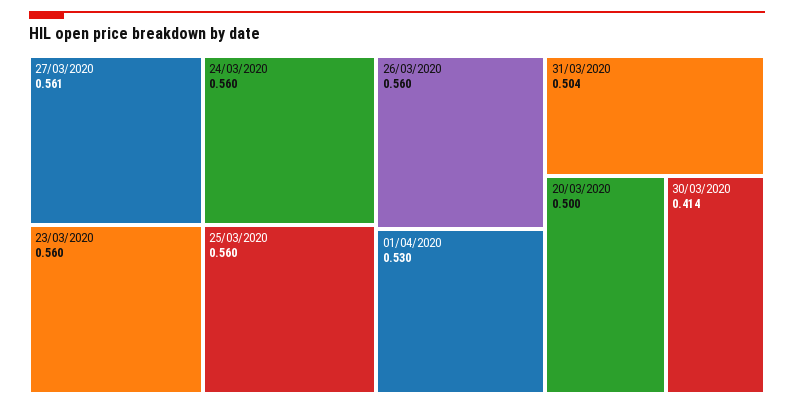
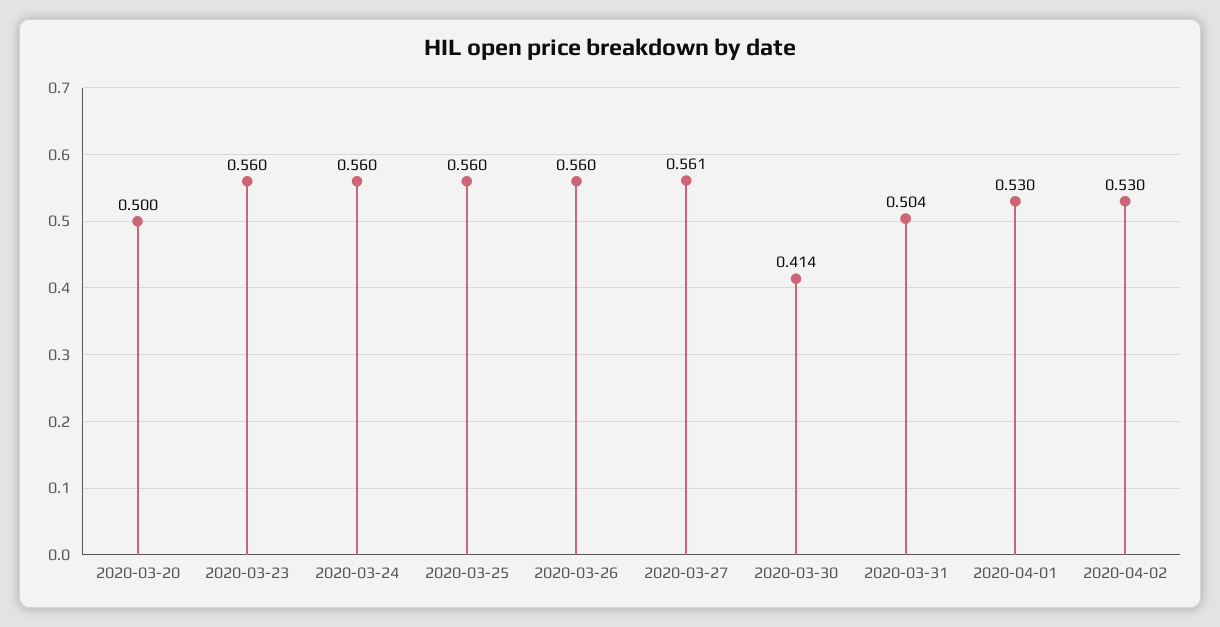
2020-04-02: none -> 0.53

